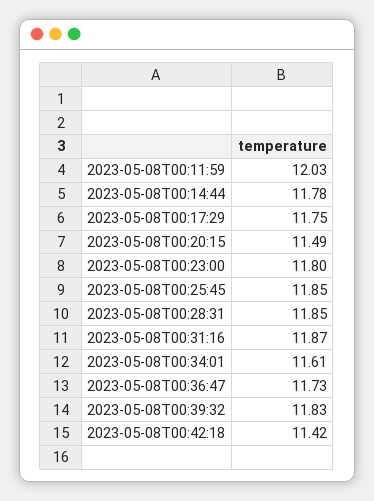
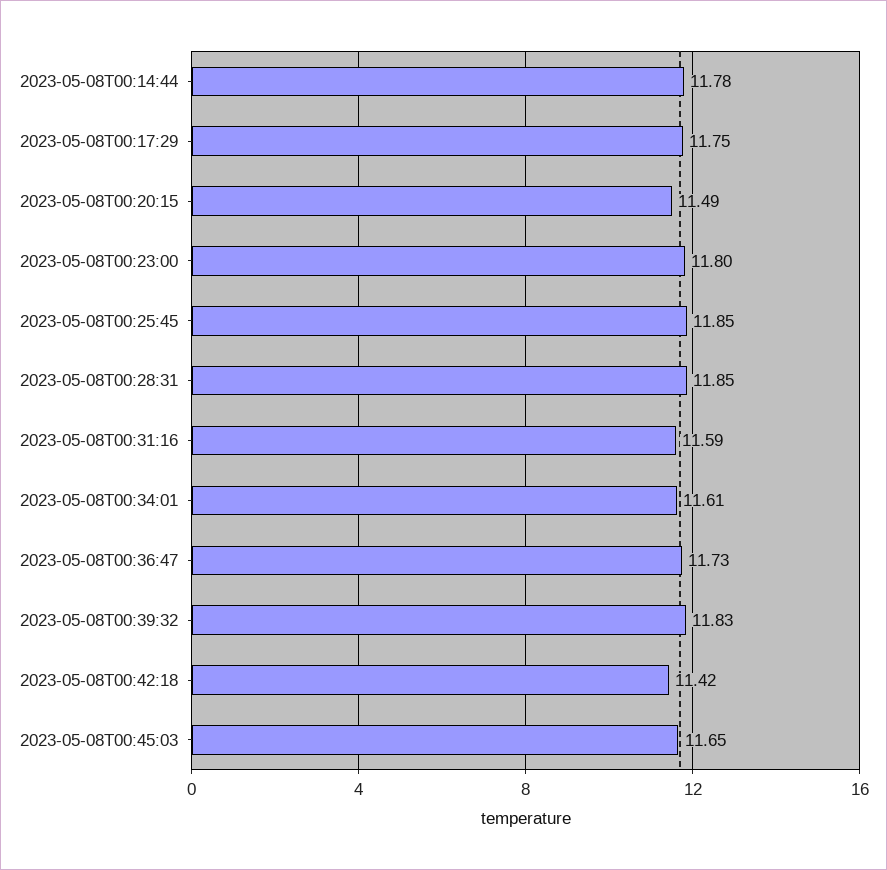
2023-05-08T00:11:59: 12.03 -> none
2023-05-08T00:31:16: 11.87 -> 11.59
2023-05-08T00:45:03: none -> 11.65

